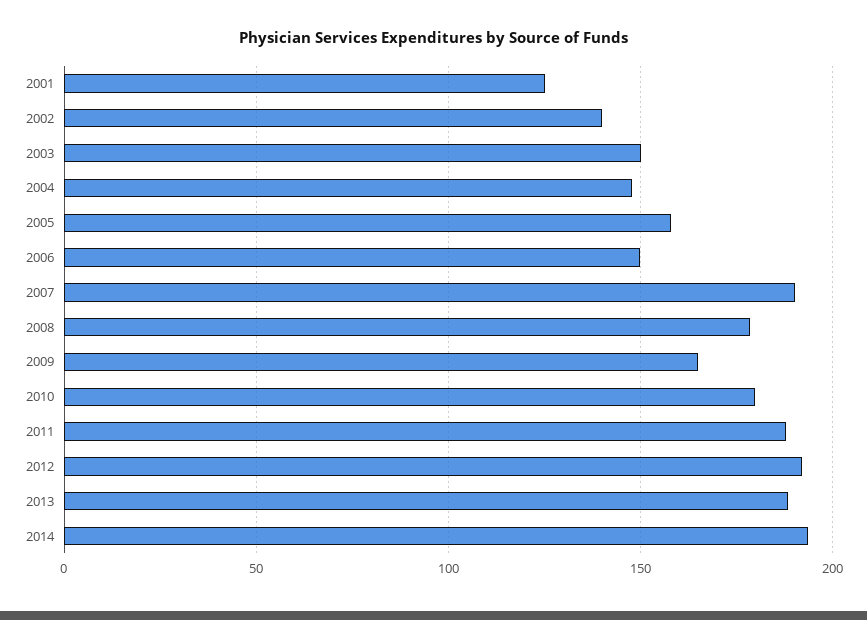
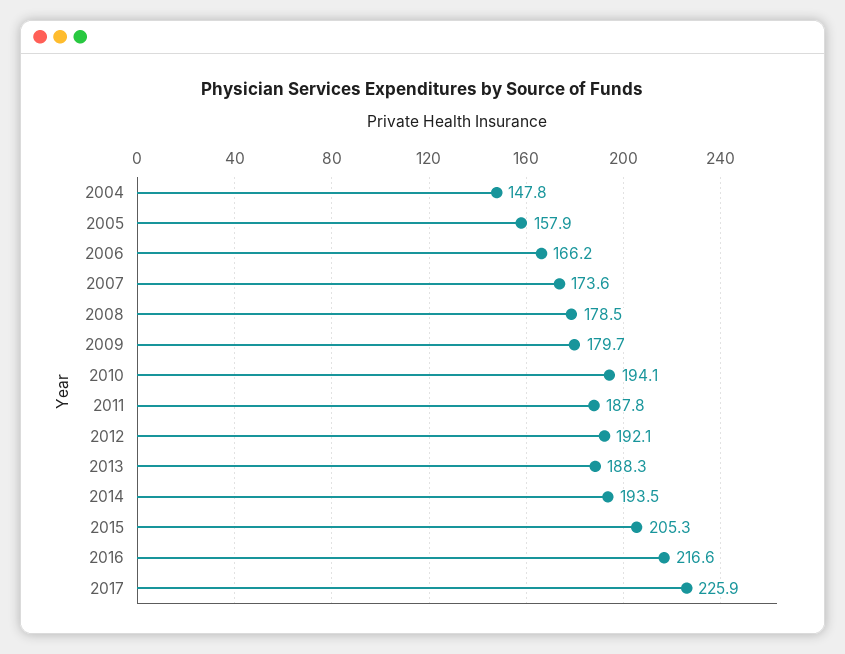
2001: 125 -> none
2002: 140 -> none
2003: 150 -> none
2006: 150 -> 166.2
2007: 190 -> 173.6
2009: 165 -> 179.7
2010: 180 -> 194.1
2015: none -> 205.3
2016: none -> 216.6
2017: none -> 225.9

